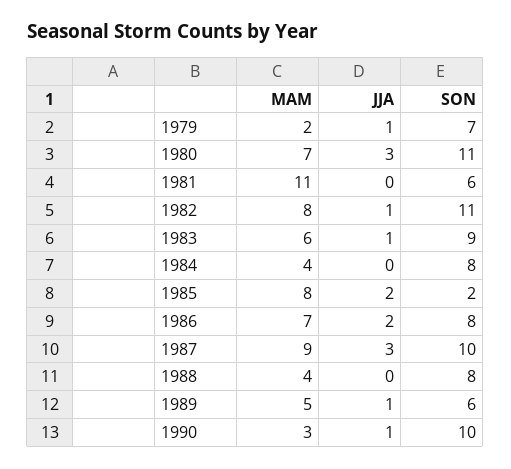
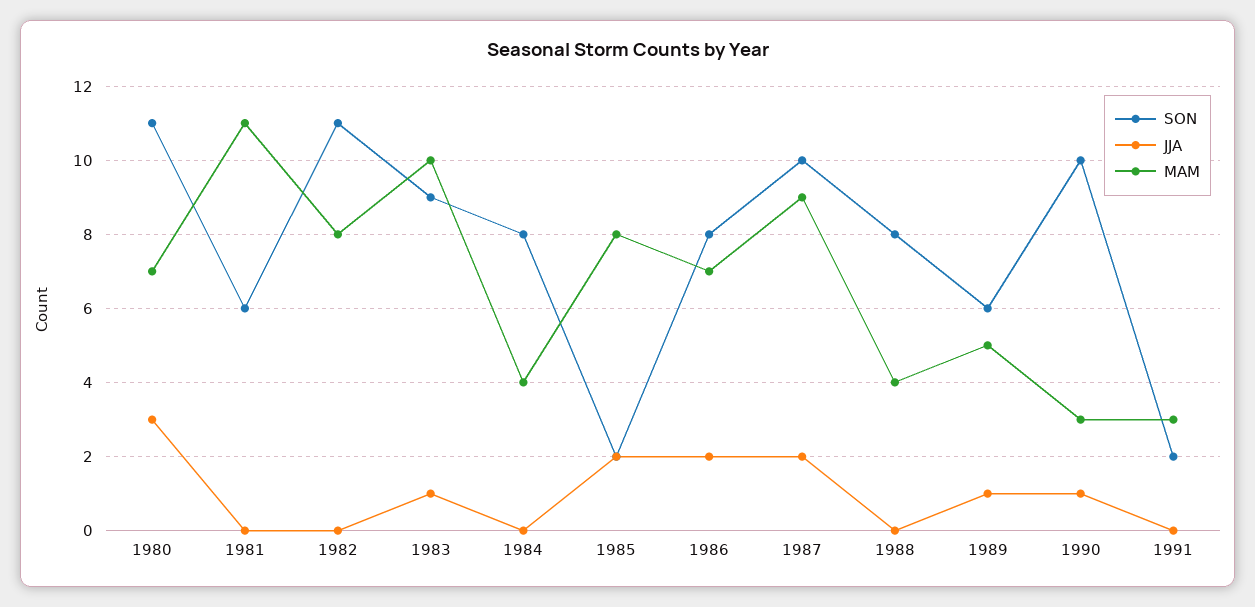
MAM, 1979: 2 -> none
JJA, 1979: 1 -> none
SON, 1979: 7 -> none
JJA, 1982: 1 -> 0
MAM, 1983: 6 -> 10
JJA, 1987: 3 -> 2
SON, 1991: none -> 2
JJA, 1991: none -> 0
MAM, 1991: none -> 3

